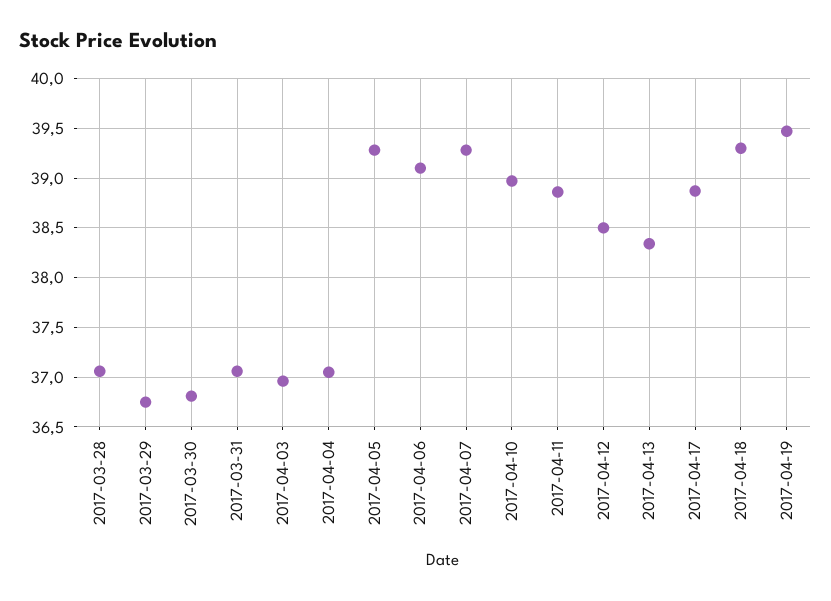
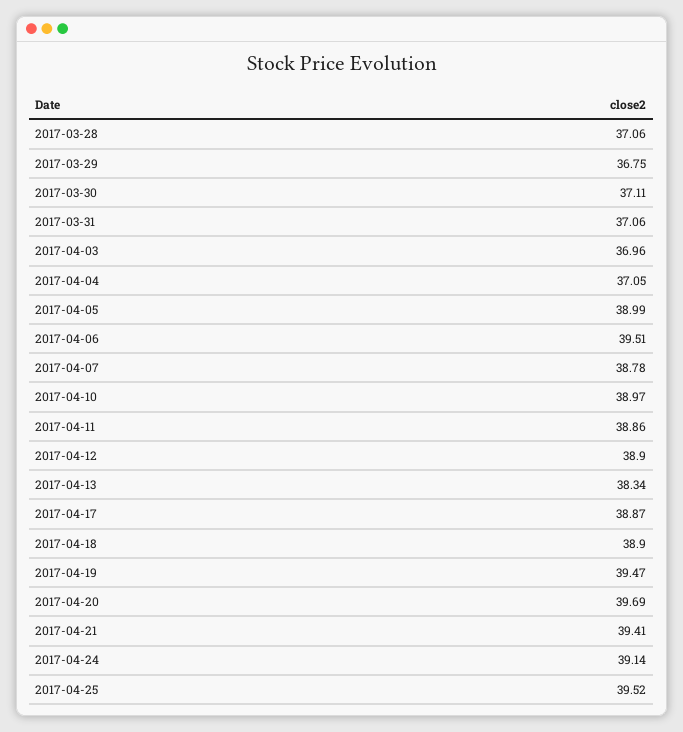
2017-03-30: 36.8 -> 37.11
2017-04-05: 39.3 -> 38.99
2017-04-06: 39.1 -> 39.51
2017-04-07: 39.3 -> 38.78
2017-04-12: 38.5 -> 38.9
2017-04-18: 39.3 -> 38.9
2017-04-20: none -> 39.69
2017-04-21: none -> 39.41
2017-04-24: none -> 39.14
2017-04-25: none -> 39.52

